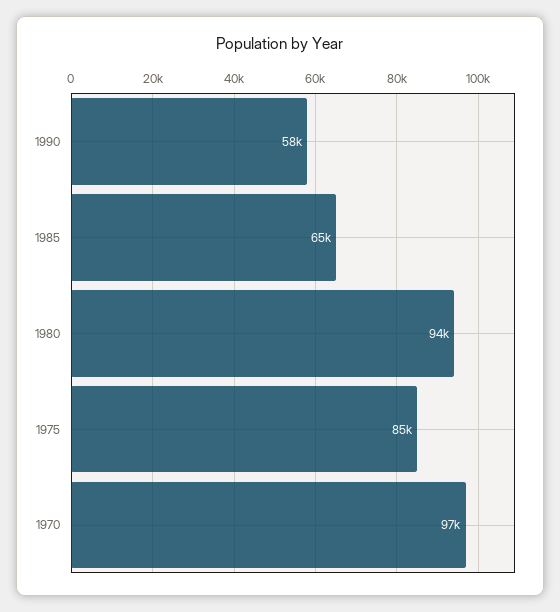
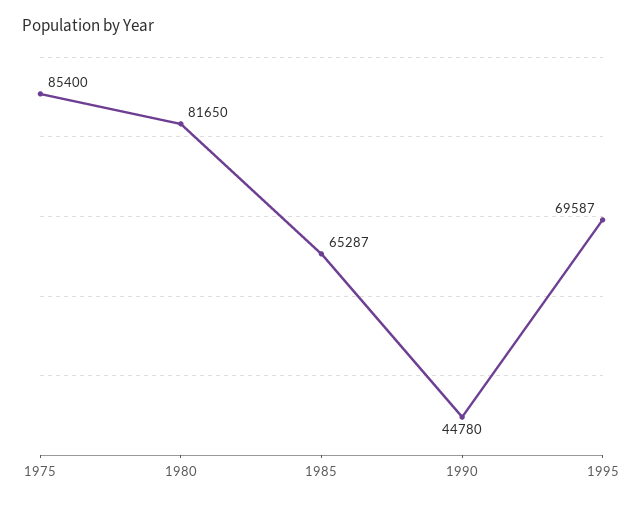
1990: 58000 -> 44780
1980: 94000 -> 81650
1970: 97000 -> none
1995: none -> 69587

